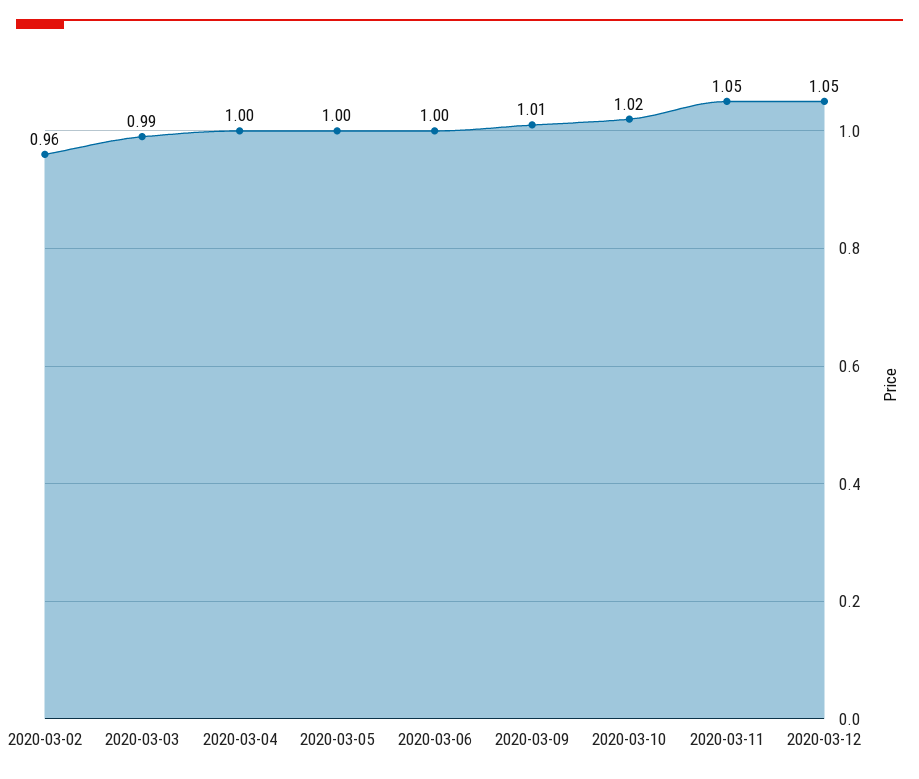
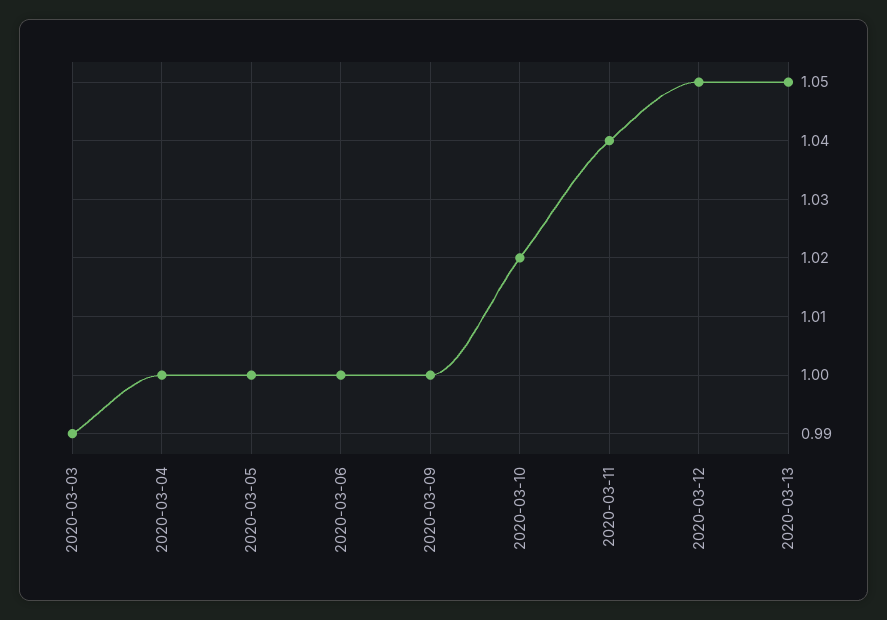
2020-03-02: 0.96 -> none
2020-03-09: 1.01 -> 1
2020-03-11: 1.05 -> 1.04
2020-03-13: none -> 1.05

